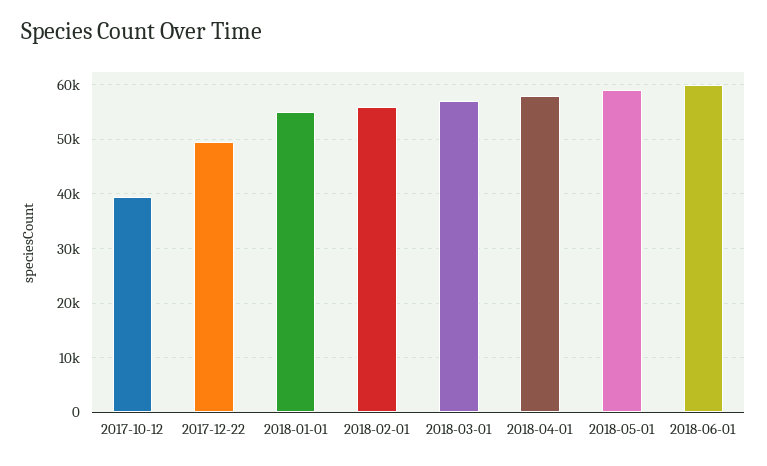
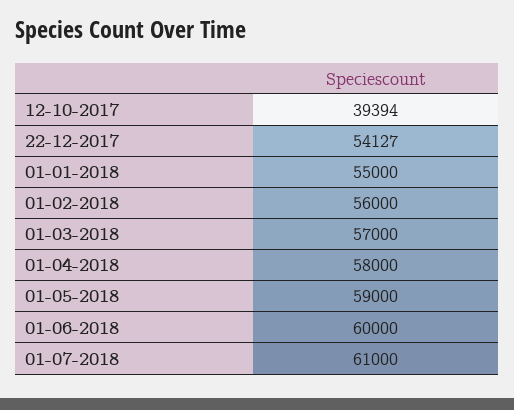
2017-12-22: 50000 -> 54127
01-07-2018: none -> 61000

